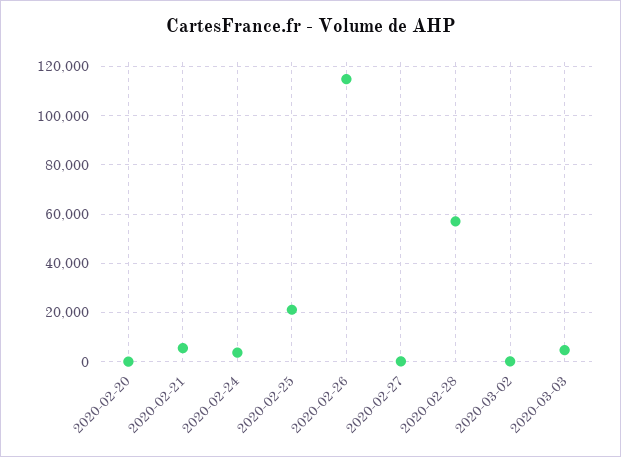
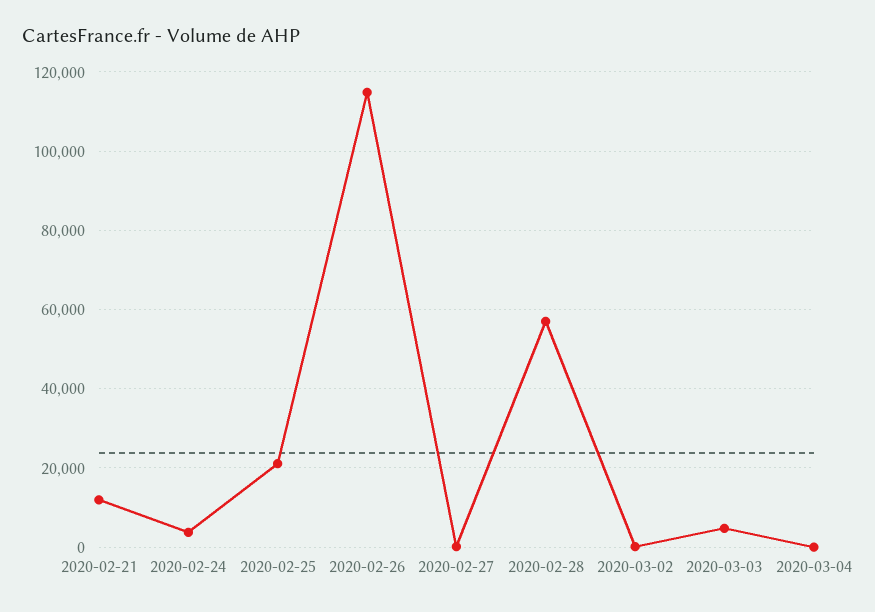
2020-02-20: 0 -> none
2020-02-21: 5000 -> 12000
2020-03-04: none -> 0

